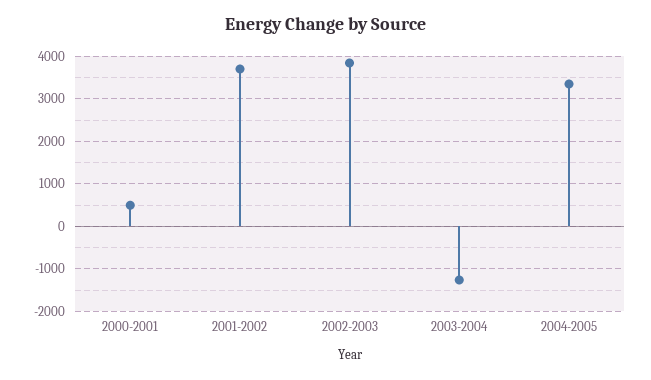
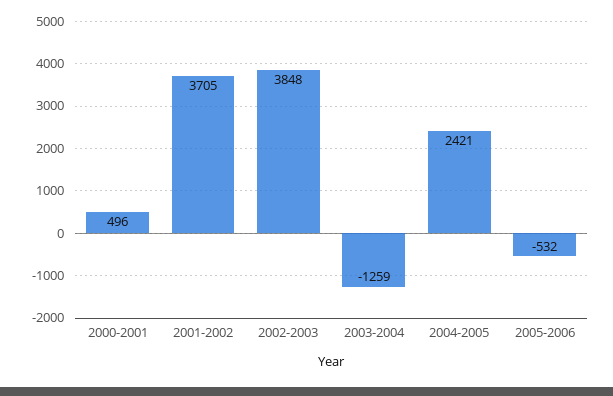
2004-2005: 3400 -> 2421
2005-2006: none -> -532

